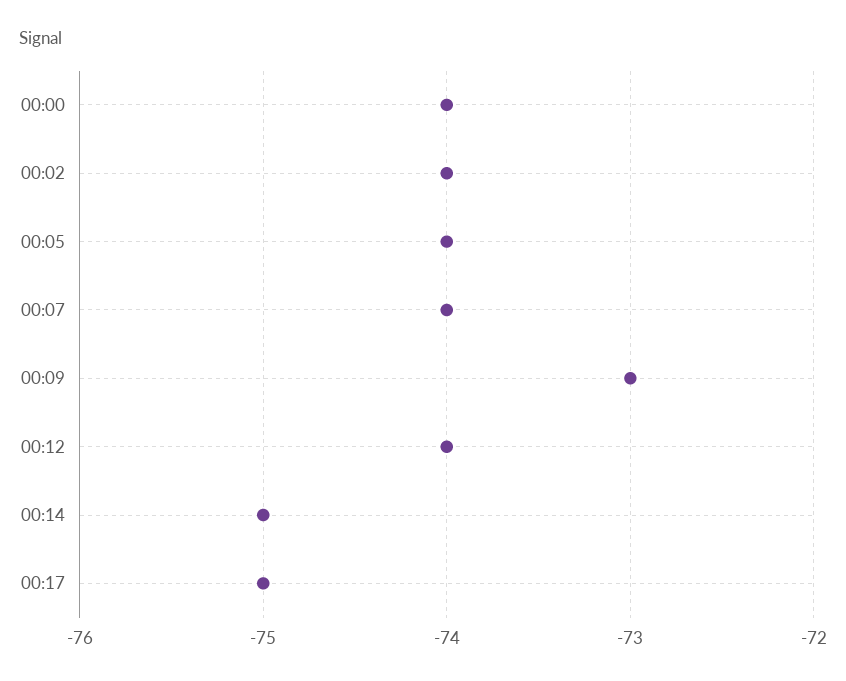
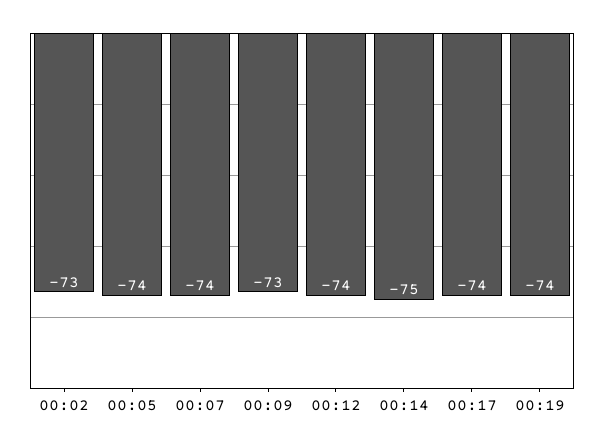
00:00: -74 -> none
00:02: -74 -> -73
00:17: -75 -> -74
00:19: none -> -74

